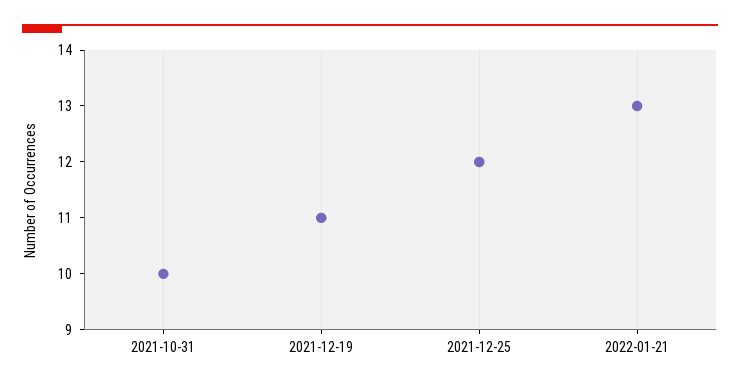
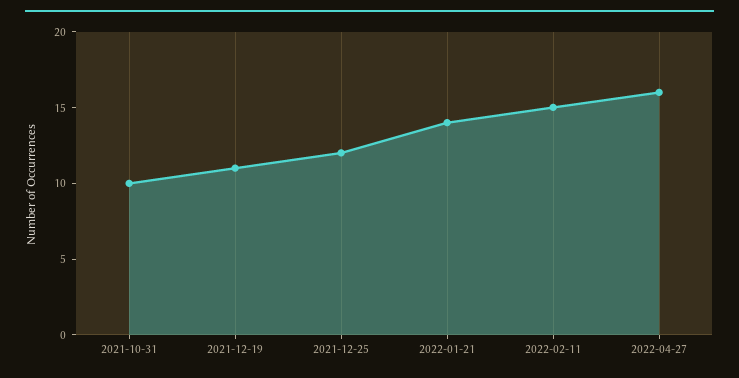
2022-01-21: 13 -> 14
2022-02-11: none -> 15
2022-04-27: none -> 16

